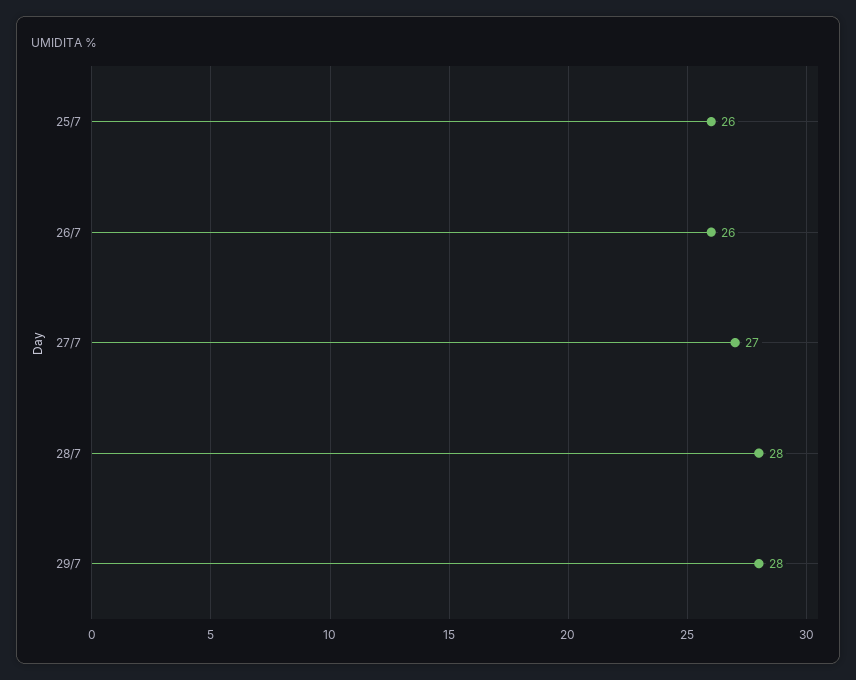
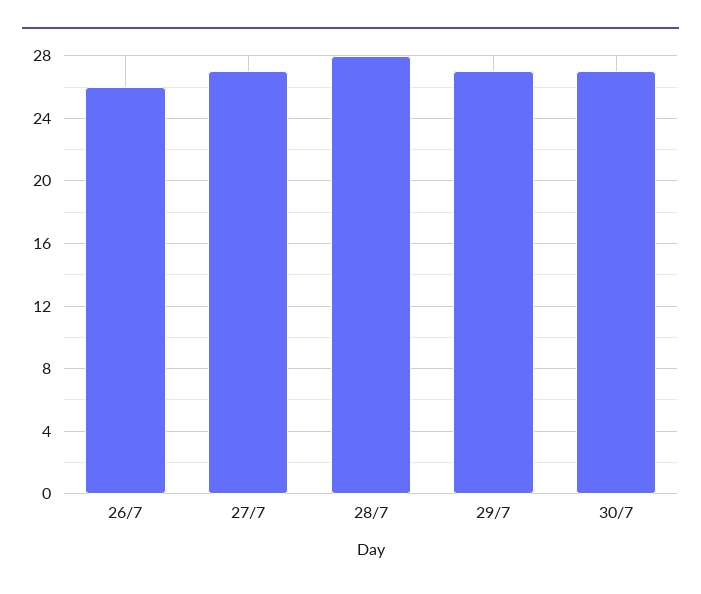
25/7: 26 -> none
29/7: 28 -> 27
30/7: none -> 27

